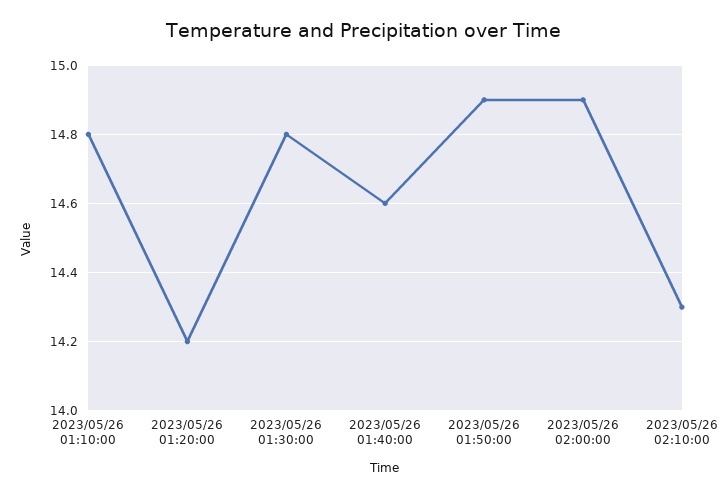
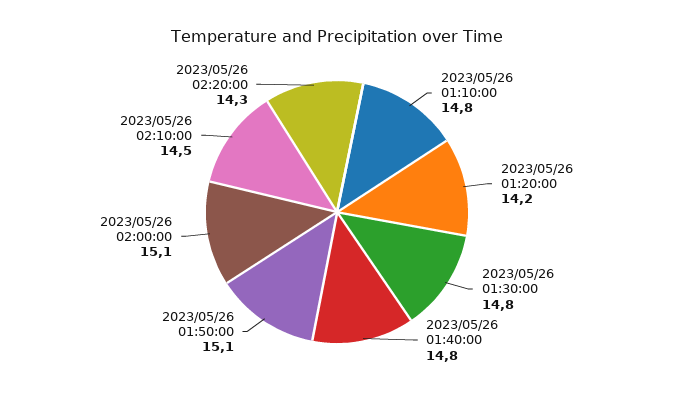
2023/05/26 01:40:00: 14.6 -> 14.8
2023/05/26 01:50:00: 14.9 -> 15.1
2023/05/26 02:00:00: 14.9 -> 15.1
2023/05/26 02:10:00: 14.3 -> 14.5
2023/05/26 02:20:00: none -> 14.3

